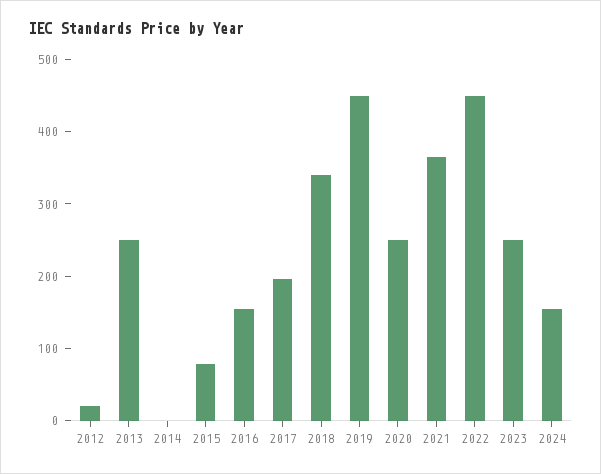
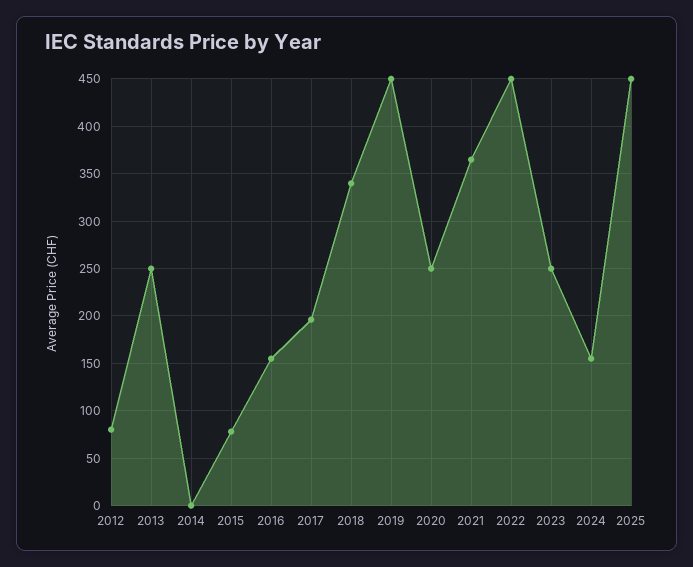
2012: 20 -> 80
2025: none -> 450

